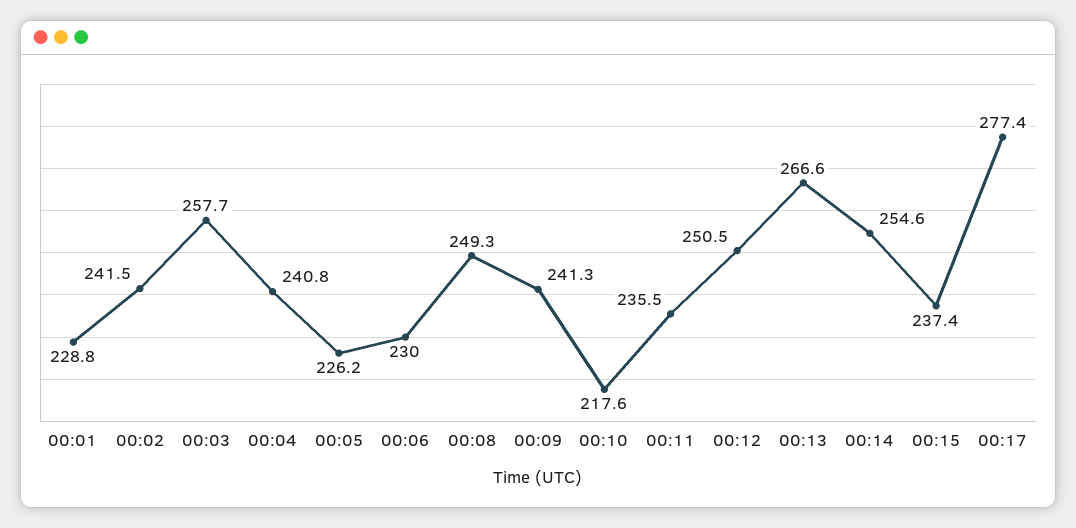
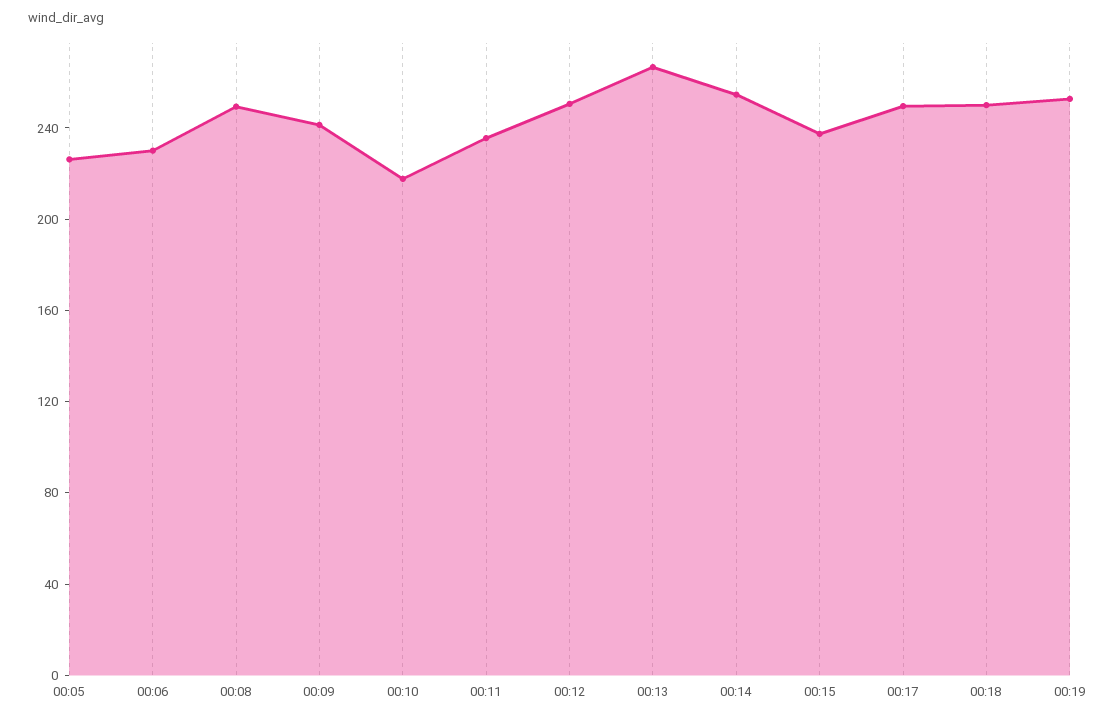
00:01: 228.8 -> none
00:02: 241.5 -> none
00:03: 257.7 -> none
00:04: 240.8 -> none
00:17: 277.4 -> 250
00:18: none -> 250
00:19: none -> 250

